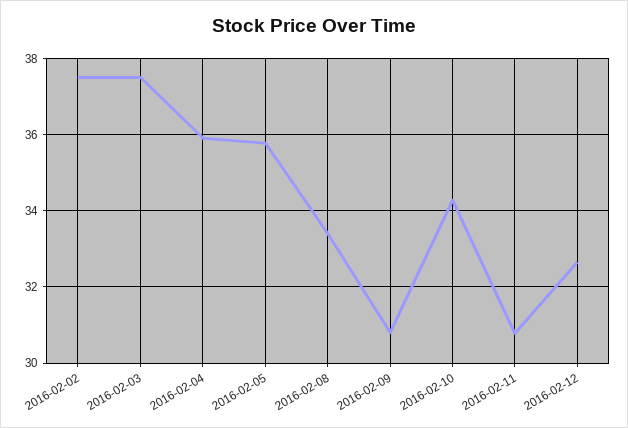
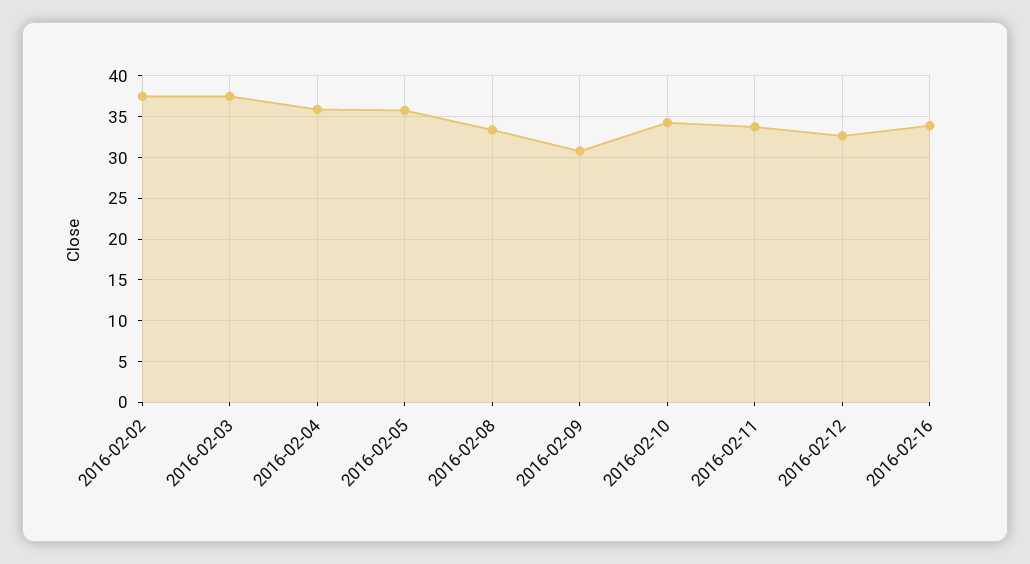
2016-02-11: 30.8 -> 34
2016-02-16: none -> 34

